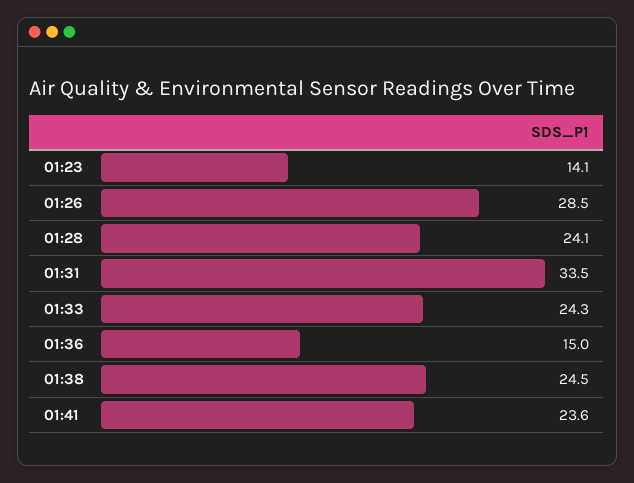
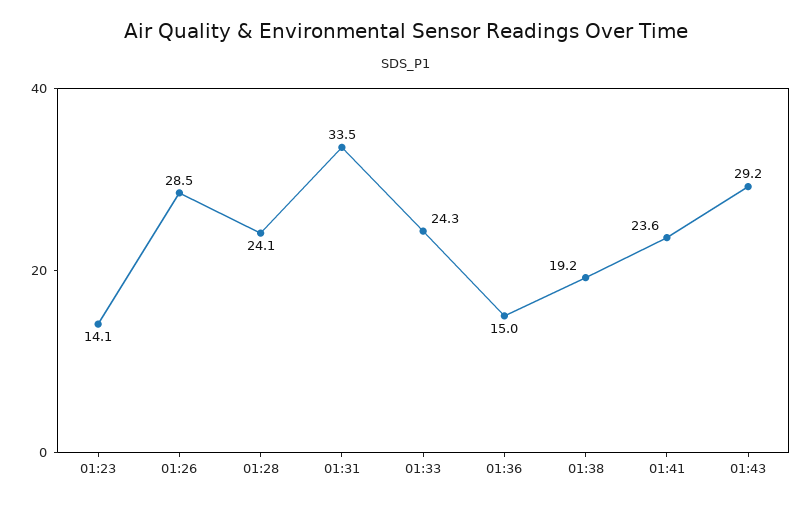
01:38: 24.5 -> 19.2
01:43: none -> 29.2

